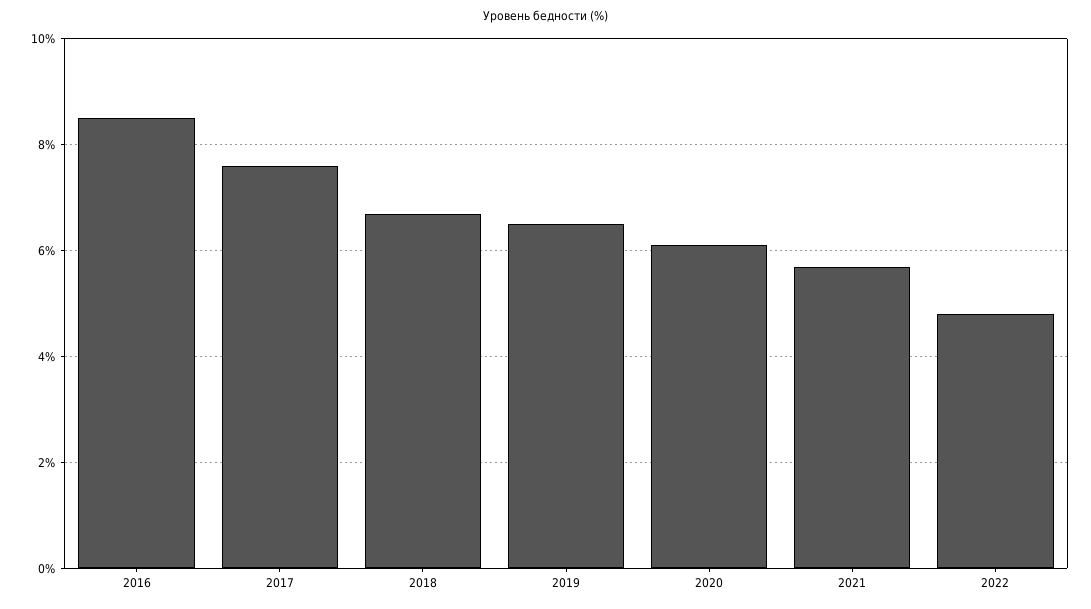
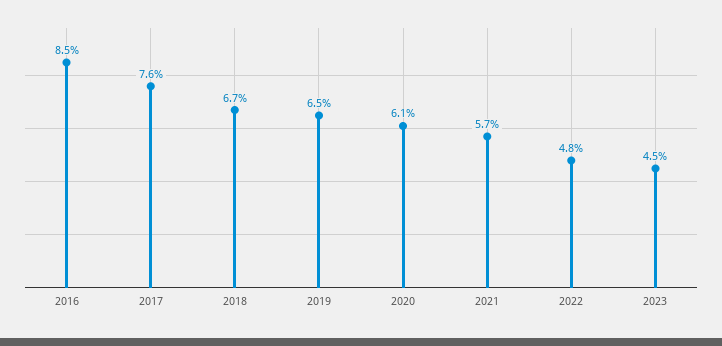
2023: none -> 4.5

